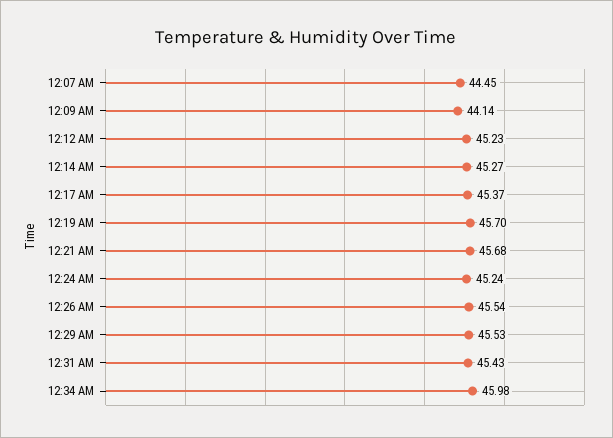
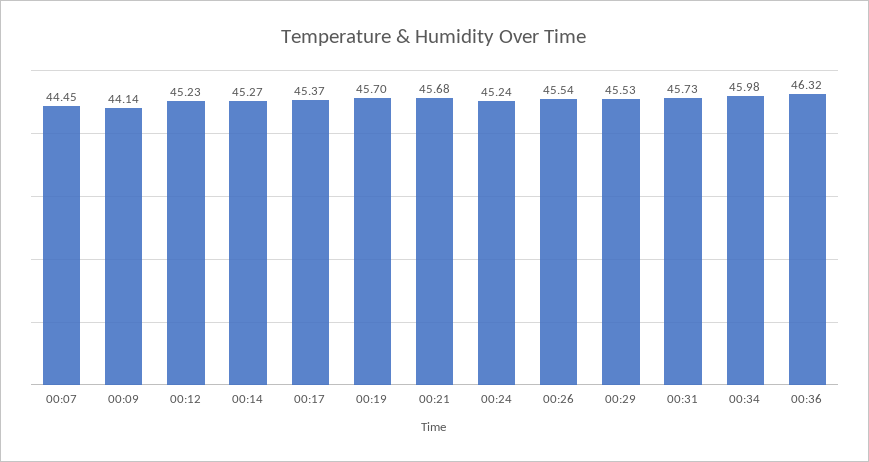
12:31 AM: 45.43 -> 45.73
00:36: none -> 46.32

